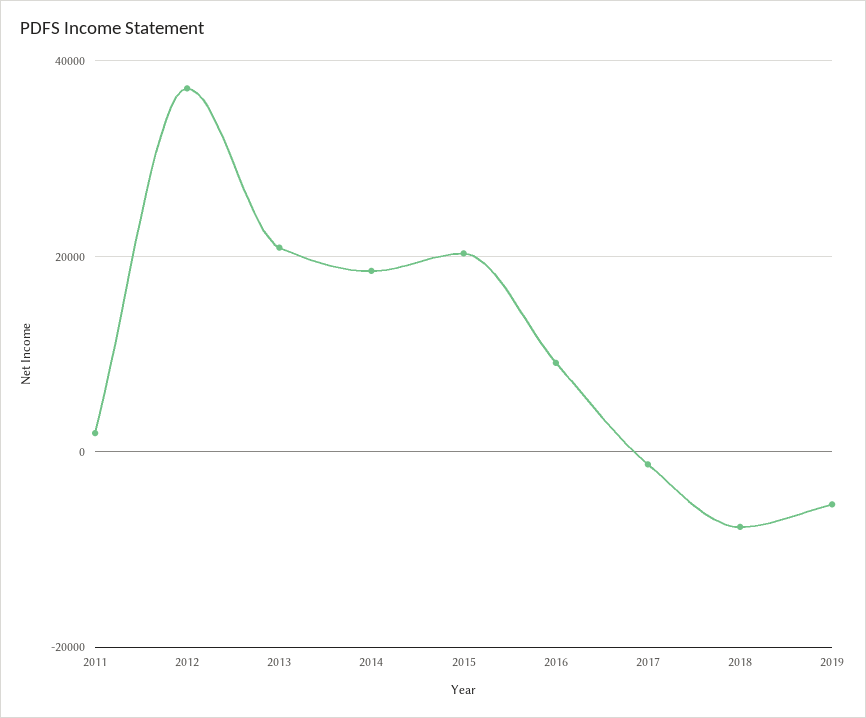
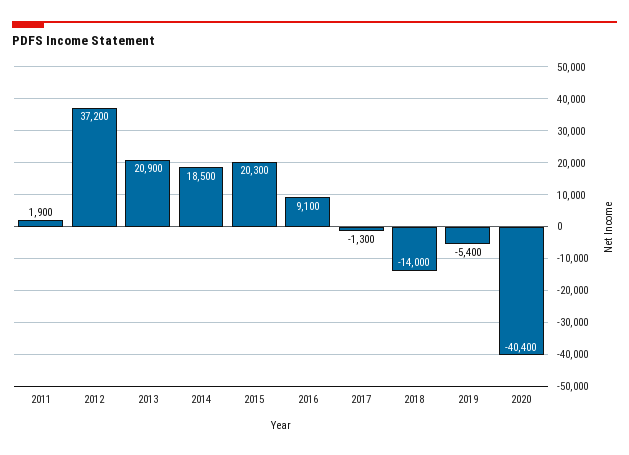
2018: -8000 -> -14000
2020: none -> -40400

